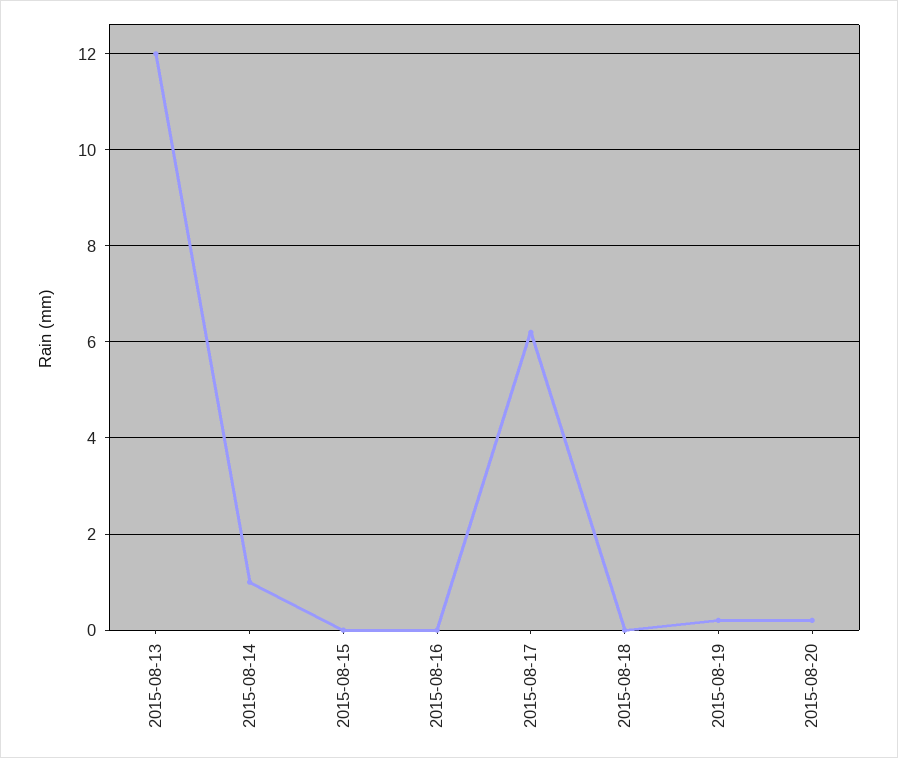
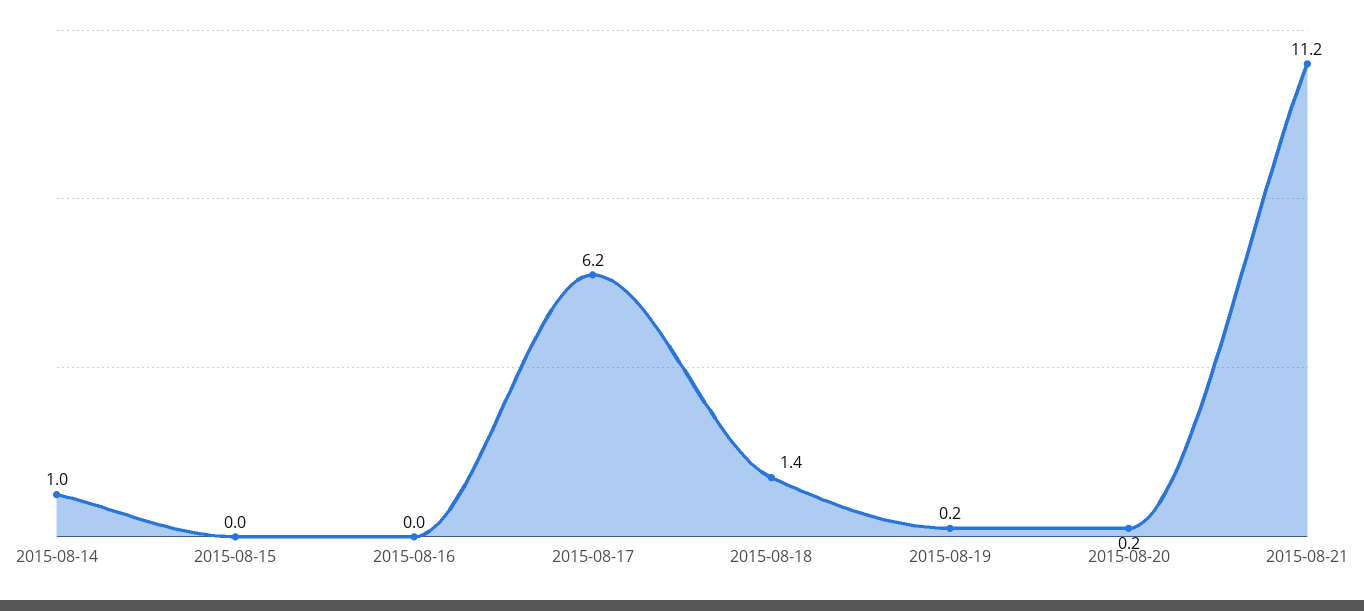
2015-08-13: 12 -> none
2015-08-18: 0 -> 1.4
2015-08-21: none -> 11.2

